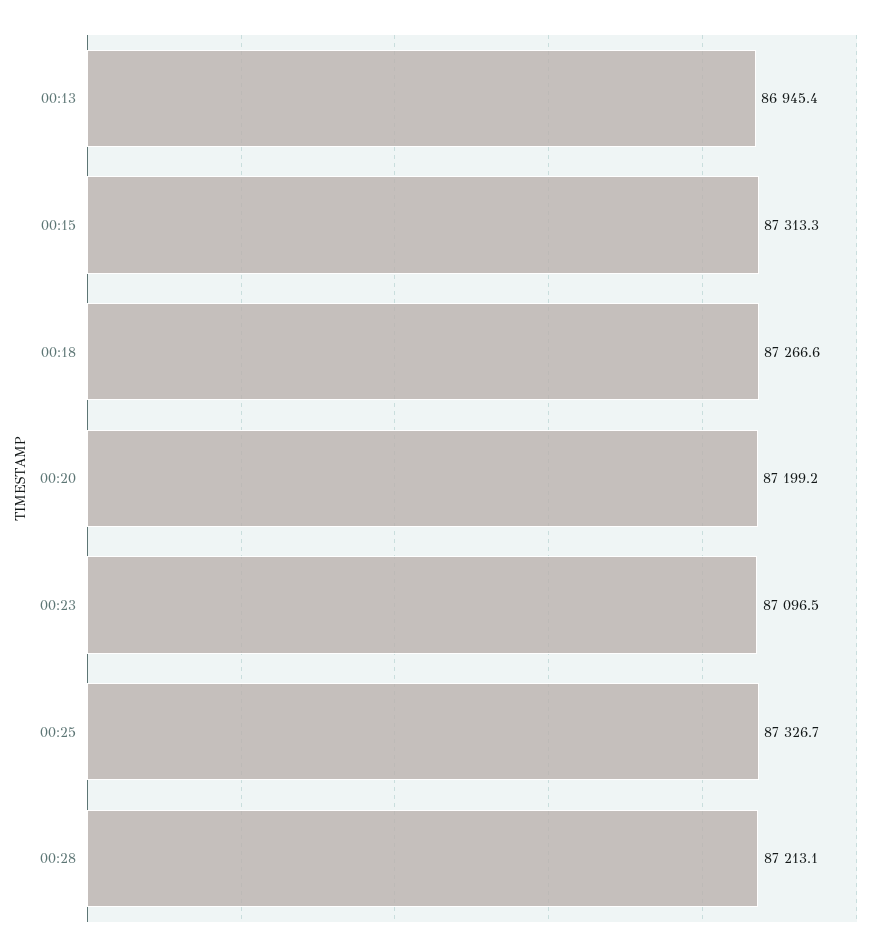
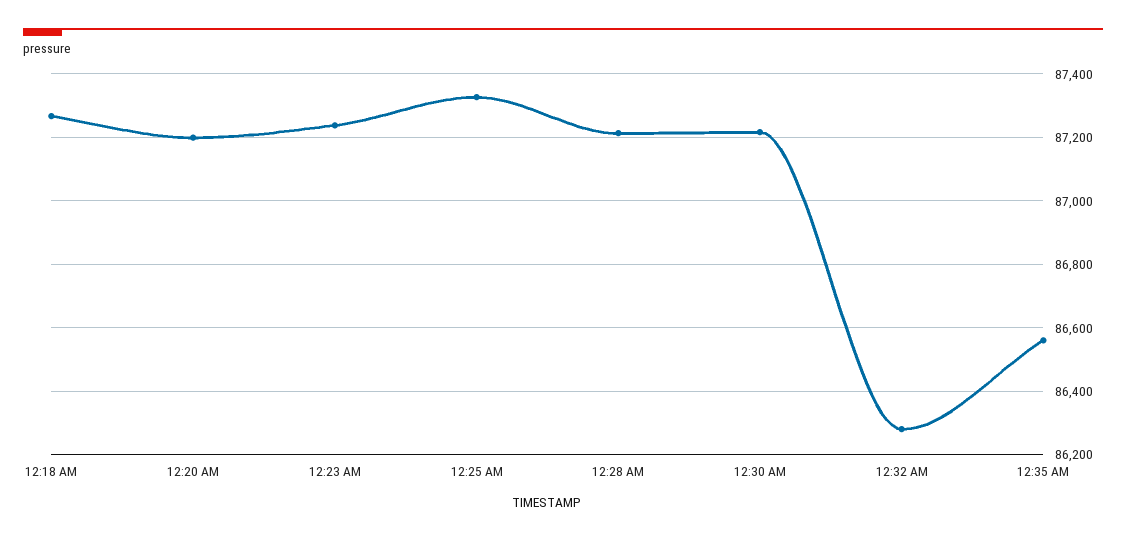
00:13: 86945.4 -> none
00:15: 87313.3 -> none
00:23: 87096.5 -> 87240
12:30 AM: none -> 87220
12:32 AM: none -> 86280
12:35 AM: none -> 86560

